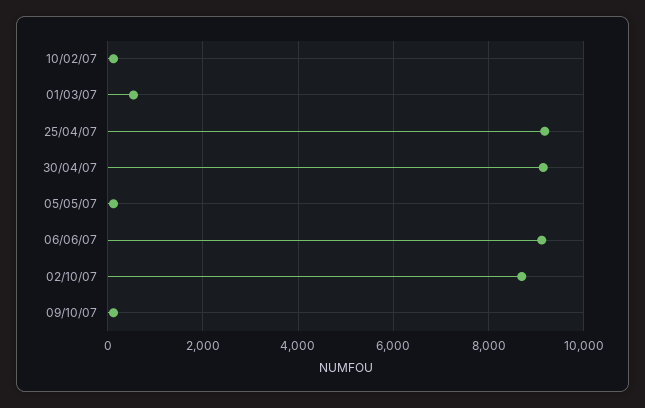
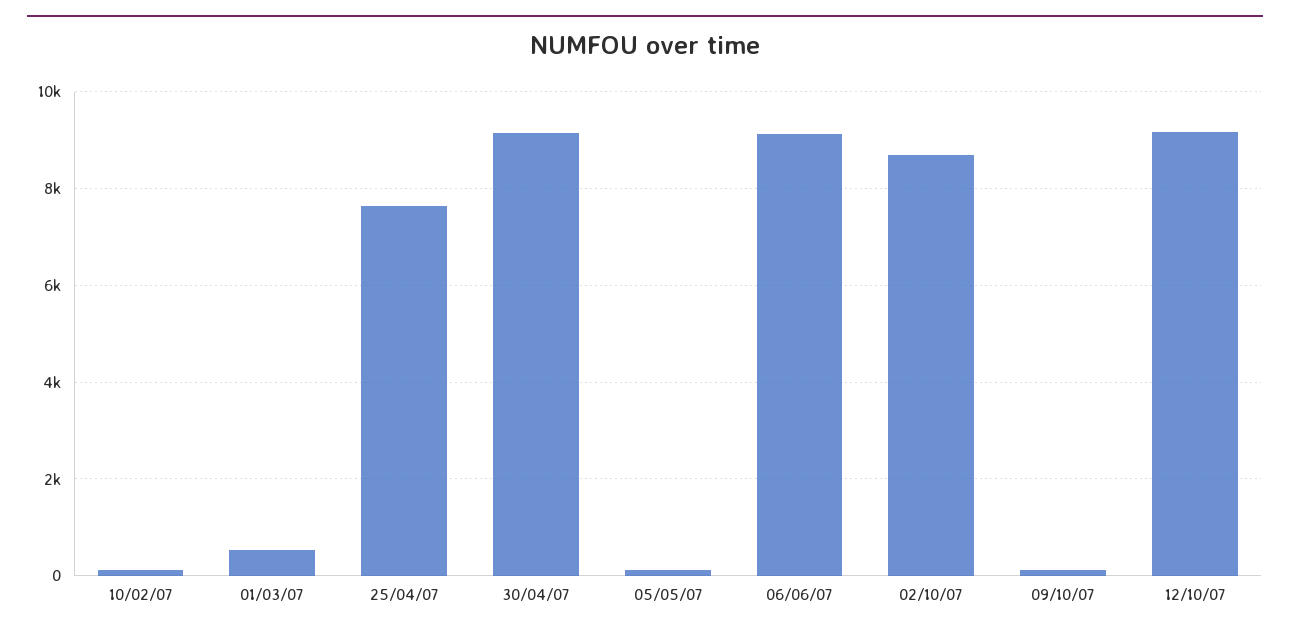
25/04/07: 9200 -> 7600
12/10/07: none -> 9200

